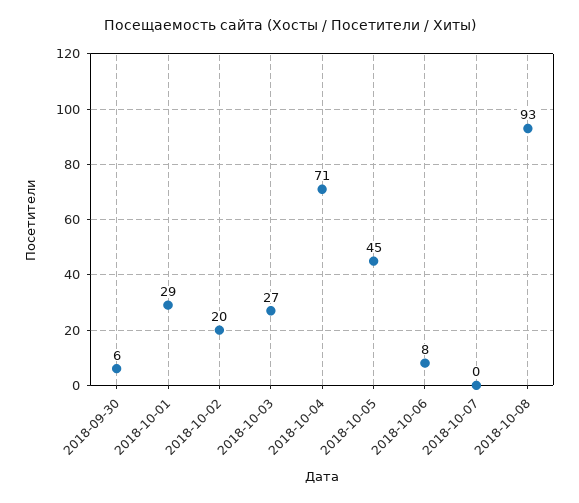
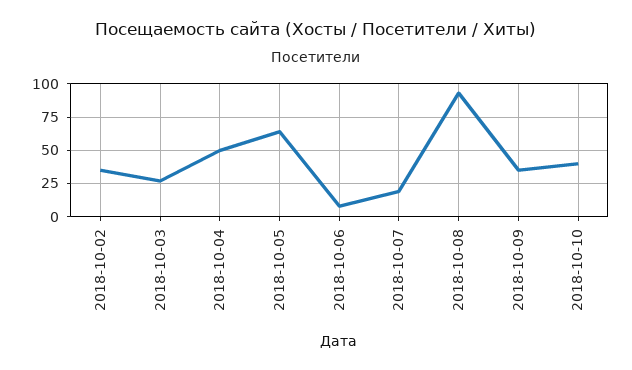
2018-09-30: 6 -> none
2018-10-01: 29 -> none
2018-10-02: 20 -> 35
2018-10-04: 71 -> 50
2018-10-05: 45 -> 65
2018-10-07: 0 -> 20
2018-10-09: none -> 35
2018-10-10: none -> 40

